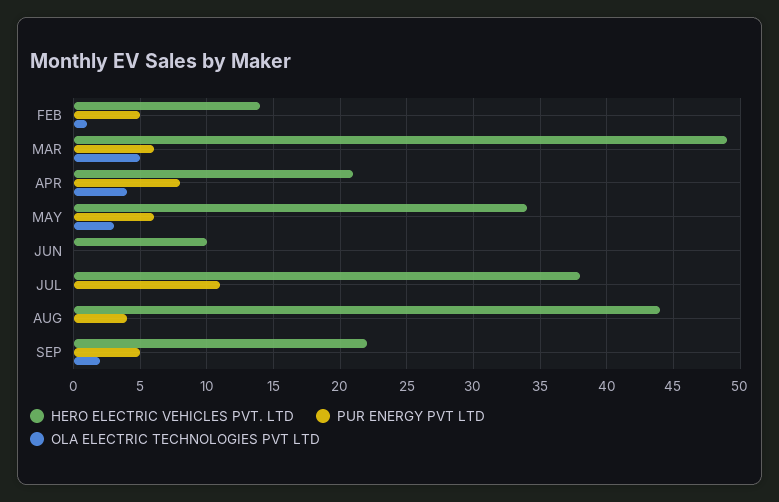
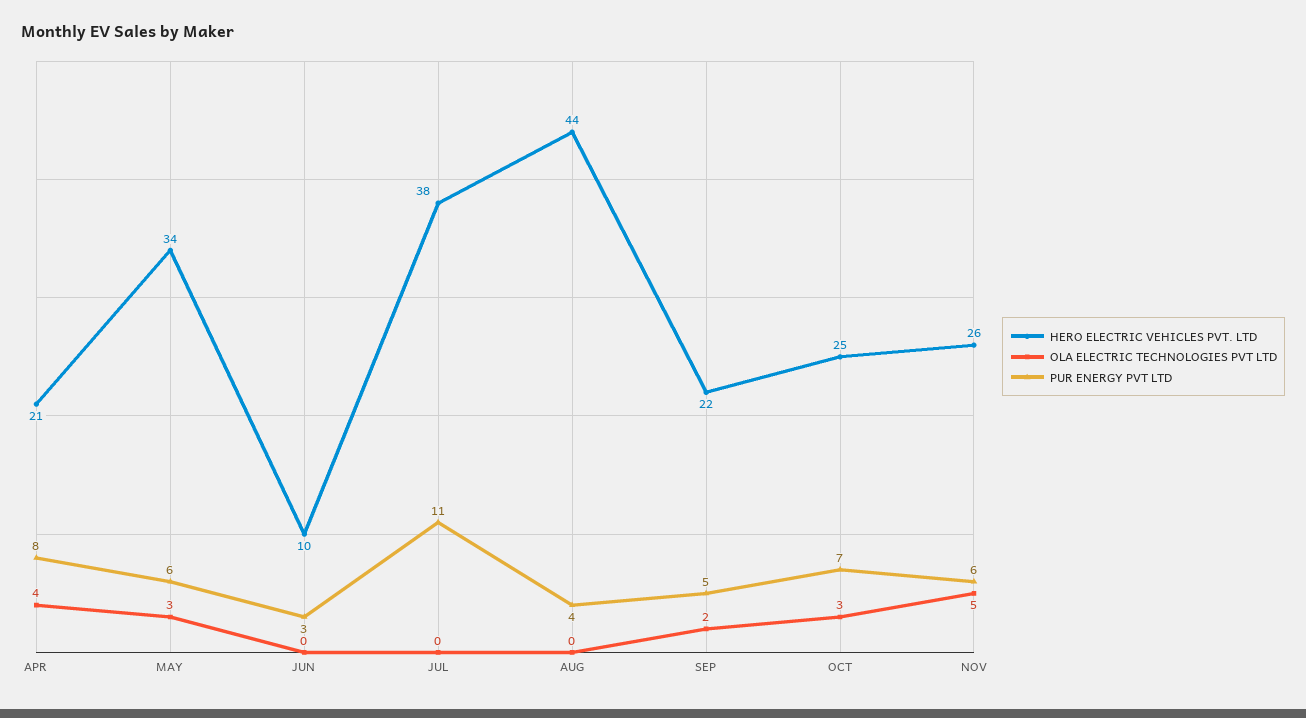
HERO ELECTRIC VEHICLES PVT. LTD, FEB: 14 -> none
PUR ENERGY PVT LTD, FEB: 5 -> none
OLA ELECTRIC TECHNOLOGIES PVT LTD, FEB: 1 -> none
HERO ELECTRIC VEHICLES PVT. LTD, MAR: 49 -> none
PUR ENERGY PVT LTD, MAR: 6 -> none
OLA ELECTRIC TECHNOLOGIES PVT LTD, MAR: 5 -> none
PUR ENERGY PVT LTD, JUN: 0 -> 3
HERO ELECTRIC VEHICLES PVT. LTD, OCT: none -> 25
OLA ELECTRIC TECHNOLOGIES PVT LTD, OCT: none -> 3
PUR ENERGY PVT LTD, OCT: none -> 7
HERO ELECTRIC VEHICLES PVT. LTD, NOV: none -> 26
OLA ELECTRIC TECHNOLOGIES PVT LTD, NOV: none -> 5
PUR ENERGY PVT LTD, NOV: none -> 6

